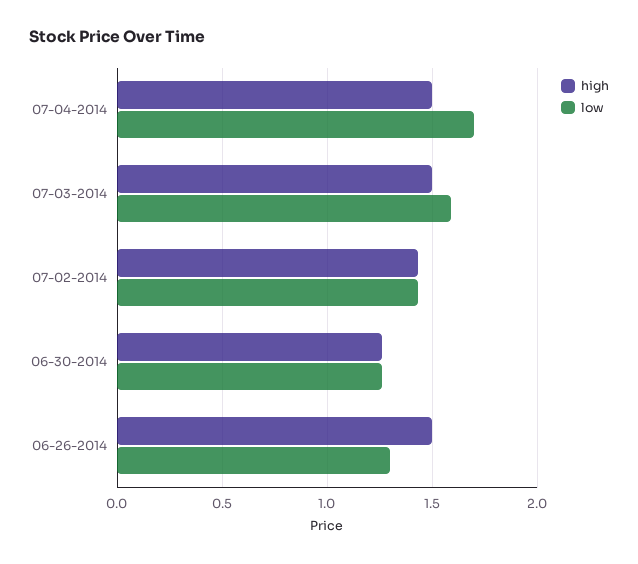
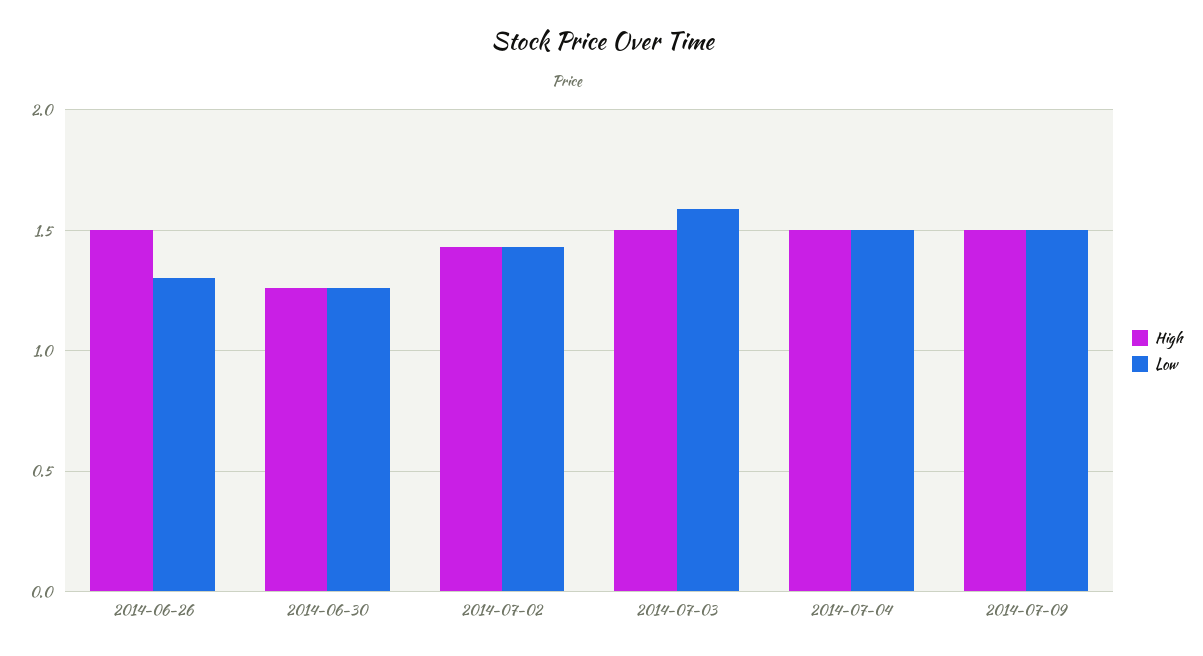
low, 07-04-2014: 1.7 -> 1.5
high, 2014-07-09: none -> 1.5
low, 2014-07-09: none -> 1.5

